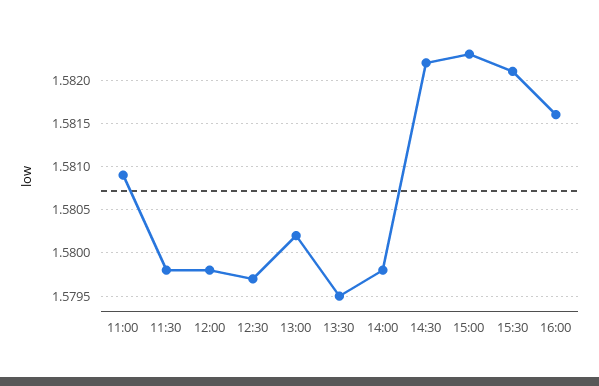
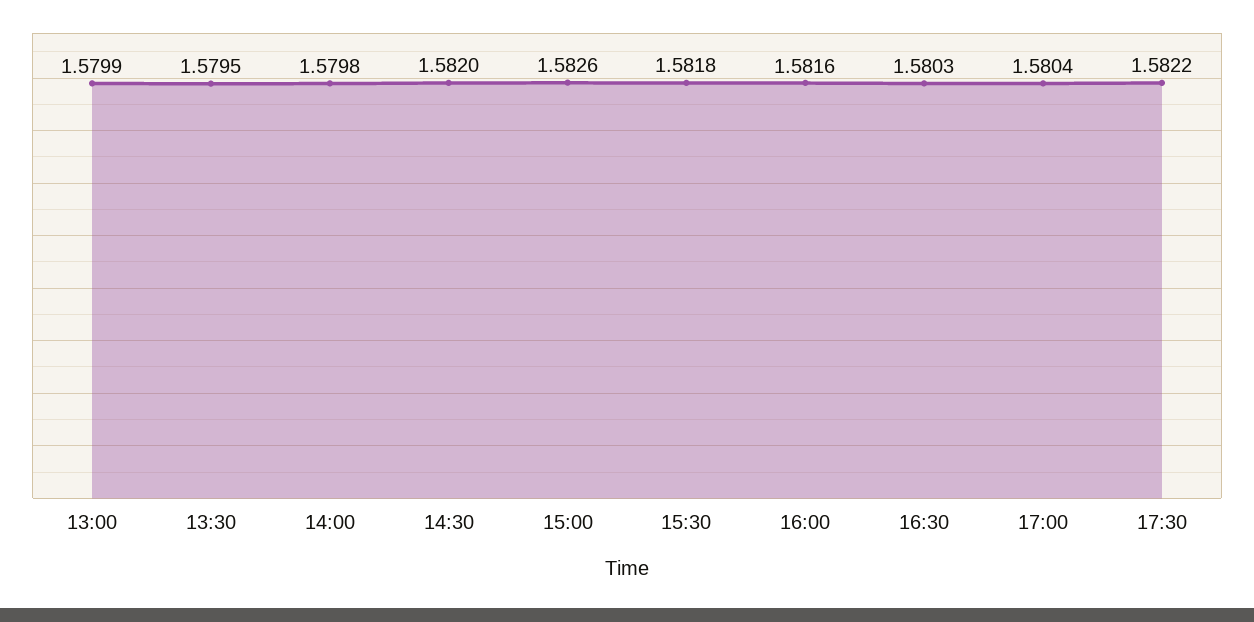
11:00: 1.5809 -> none
11:30: 1.5798 -> none
12:00: 1.5798 -> none
12:30: 1.5797 -> none
13:00: 1.5802 -> 1.5799
14:30: 1.5822 -> 1.582
15:00: 1.5823 -> 1.5826
15:30: 1.5821 -> 1.5818
16:30: none -> 1.5803
17:00: none -> 1.5804
17:30: none -> 1.5822

